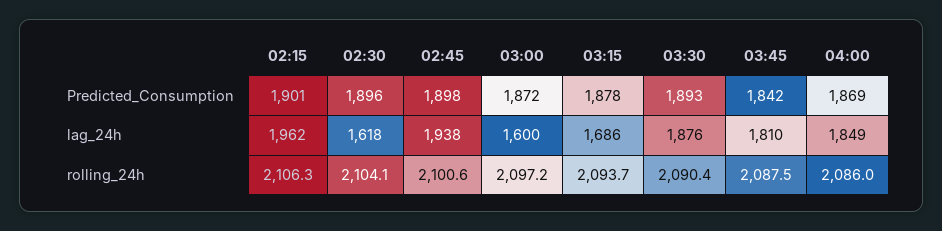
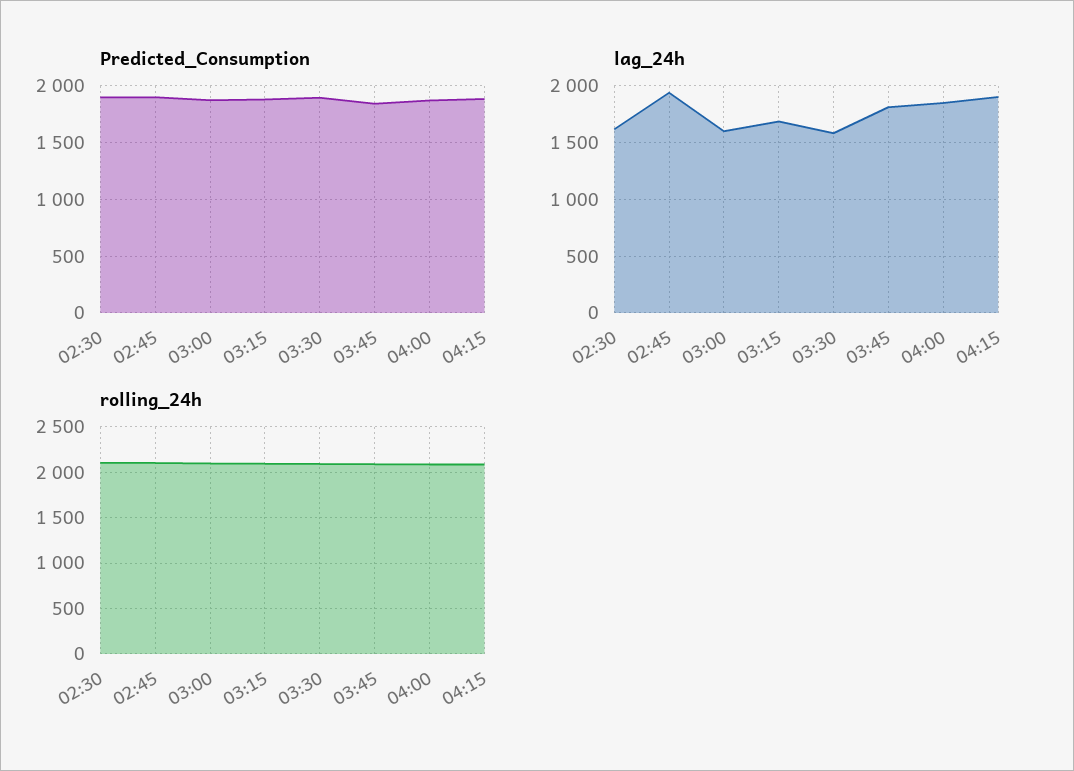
Predicted_Consumption, 02:15: 1901 -> none
lag_24h, 02:15: 1962 -> none
lag_24h, 03:30: 1876 -> 1600
rolling_24h, 02:15: 2106.3 -> none
Predicted_Consumption, 04:15: none -> 1900
lag_24h, 04:15: none -> 1900
rolling_24h, 04:15: none -> 2100

